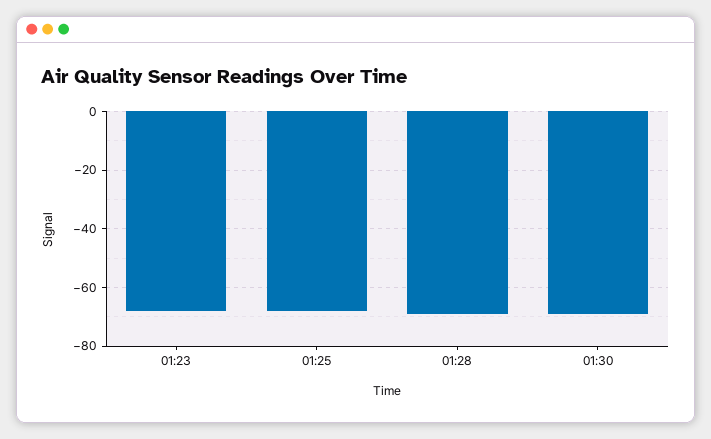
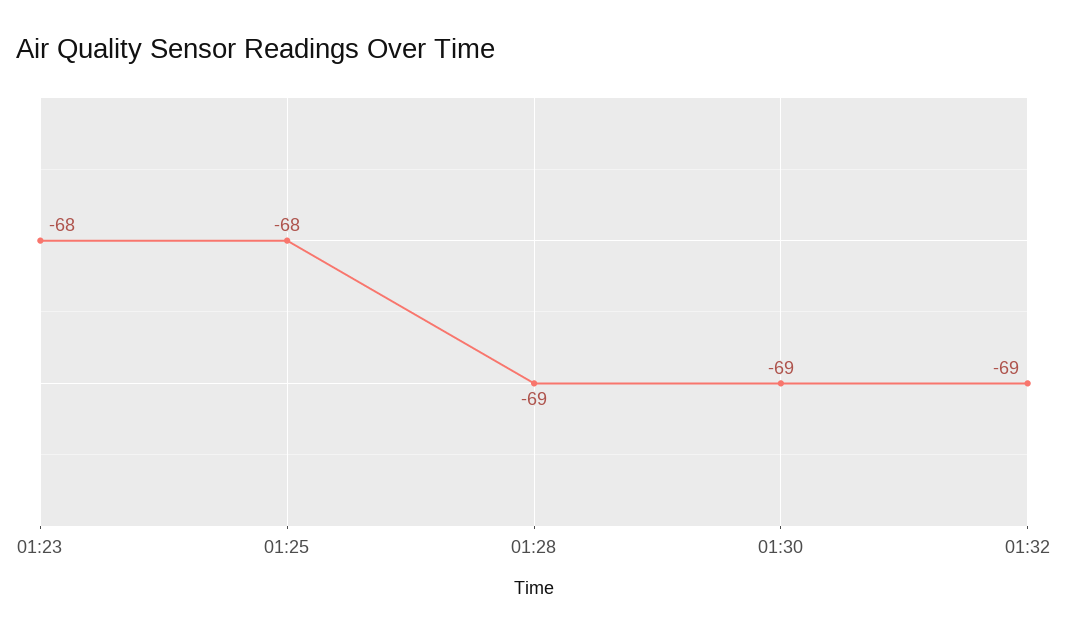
01:32: none -> -69

